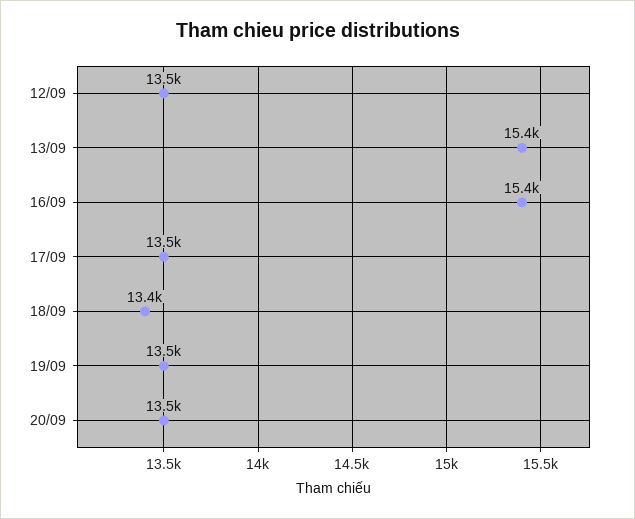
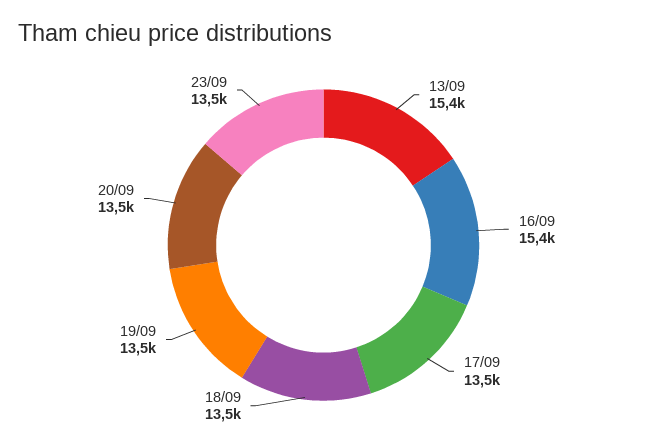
12/09: 13500 -> none
18/09: 13400 -> 13500
23/09: none -> 13500

